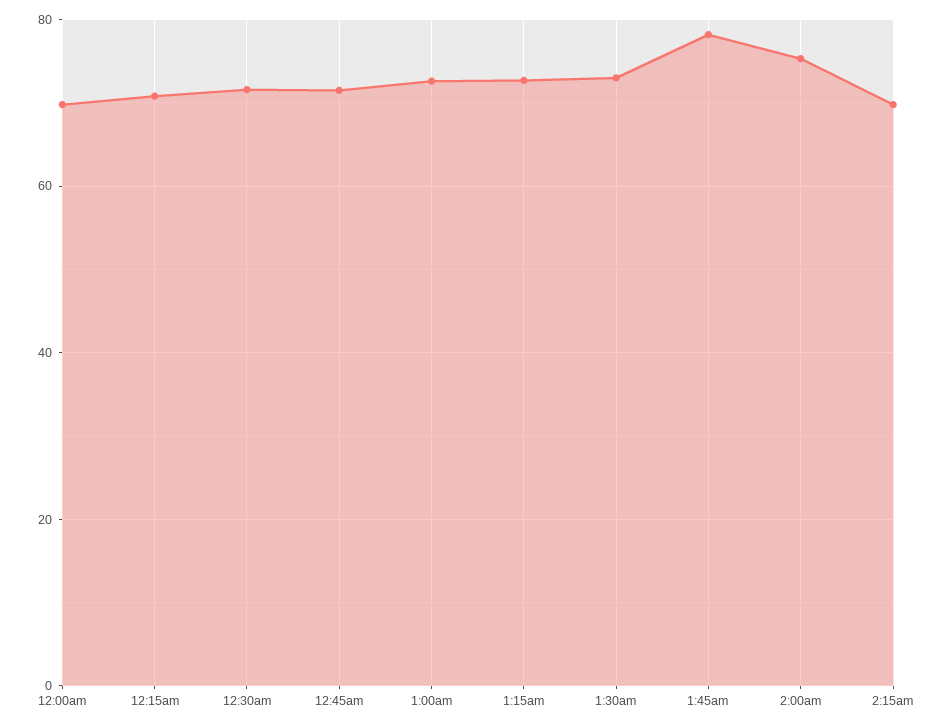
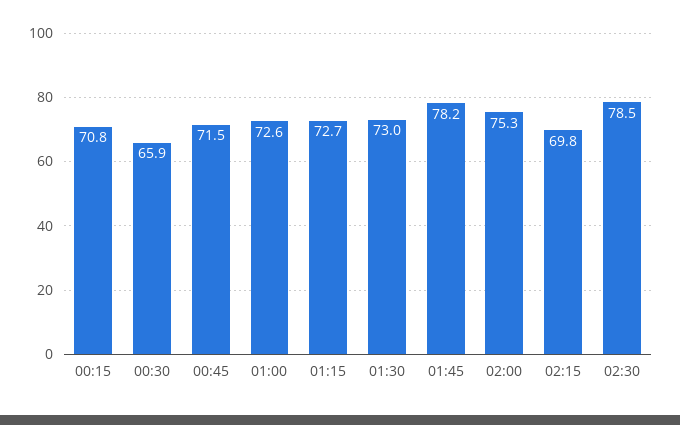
12:00am: 70 -> none
12:30am: 72 -> 65.9
02:30: none -> 78.5

